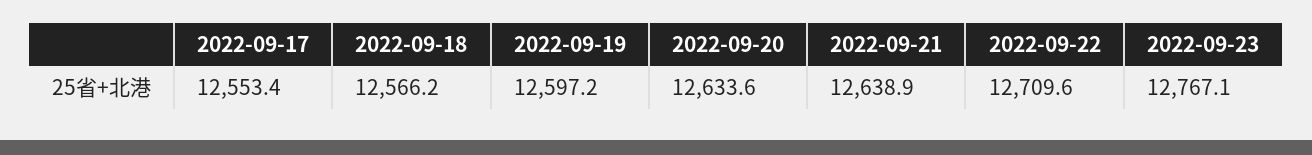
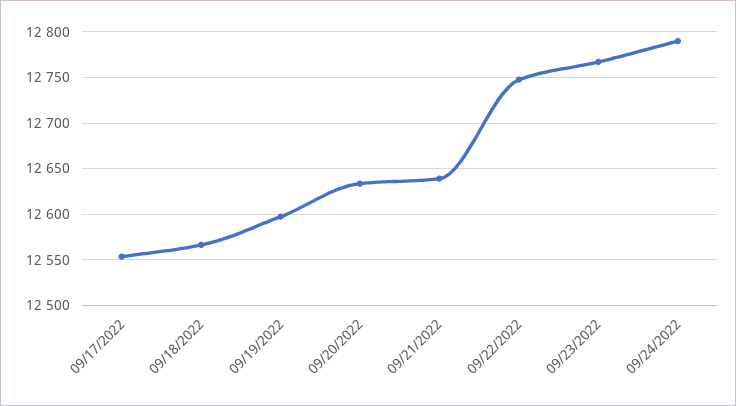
2022-09-22: 12709.6 -> 12750
09/24/2022: none -> 12790

